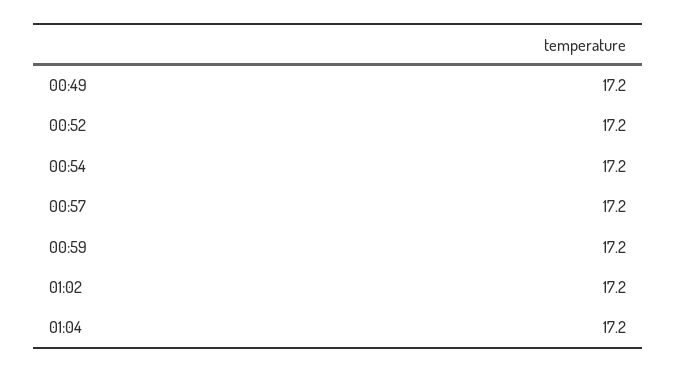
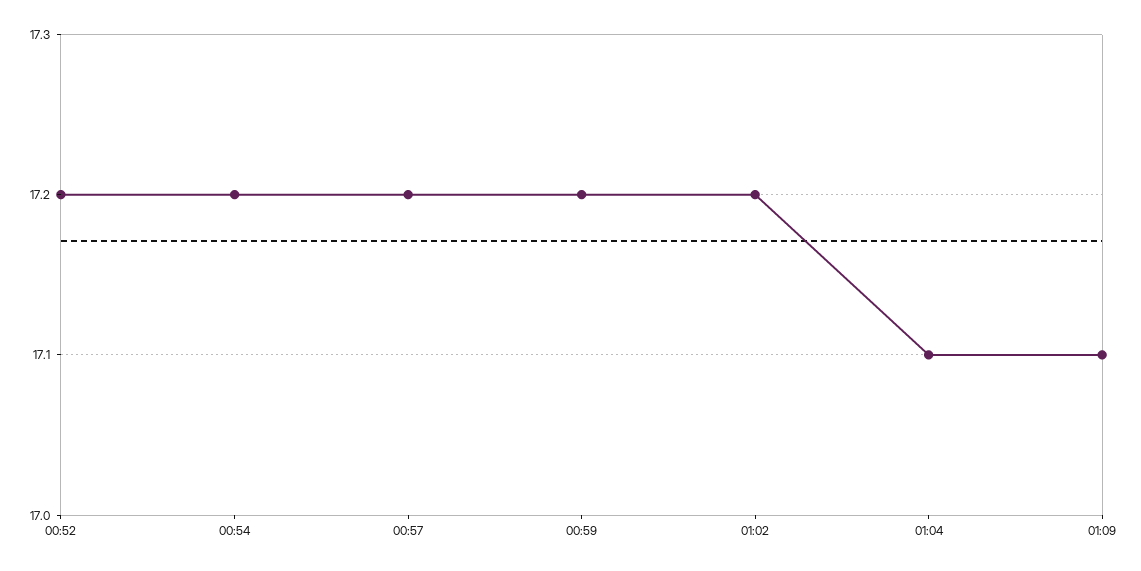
00:49: 17.2 -> none
01:04: 17.2 -> 17.1
01:09: none -> 17.1

